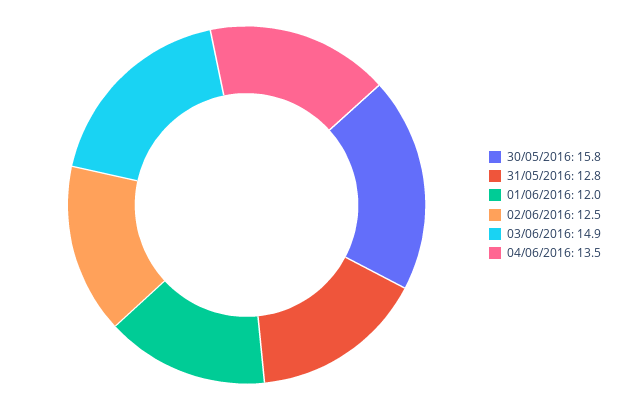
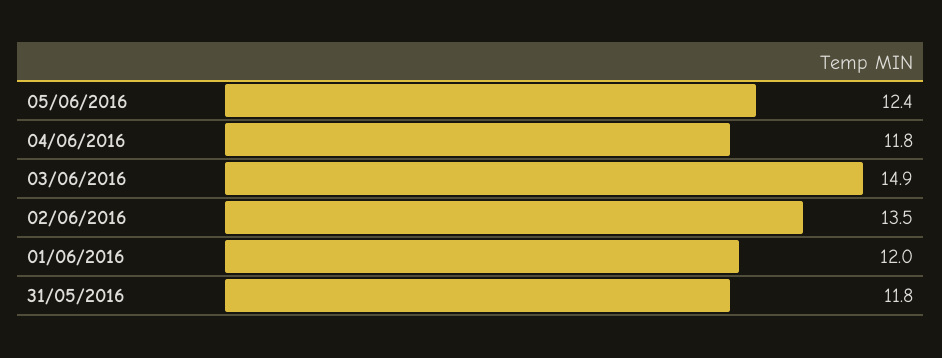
30/05/2016: 15.8 -> none
31/05/2016: 12.8 -> 11.8
02/06/2016: 12.5 -> 13.5
04/06/2016: 13.5 -> 11.8
05/06/2016: none -> 12.4

